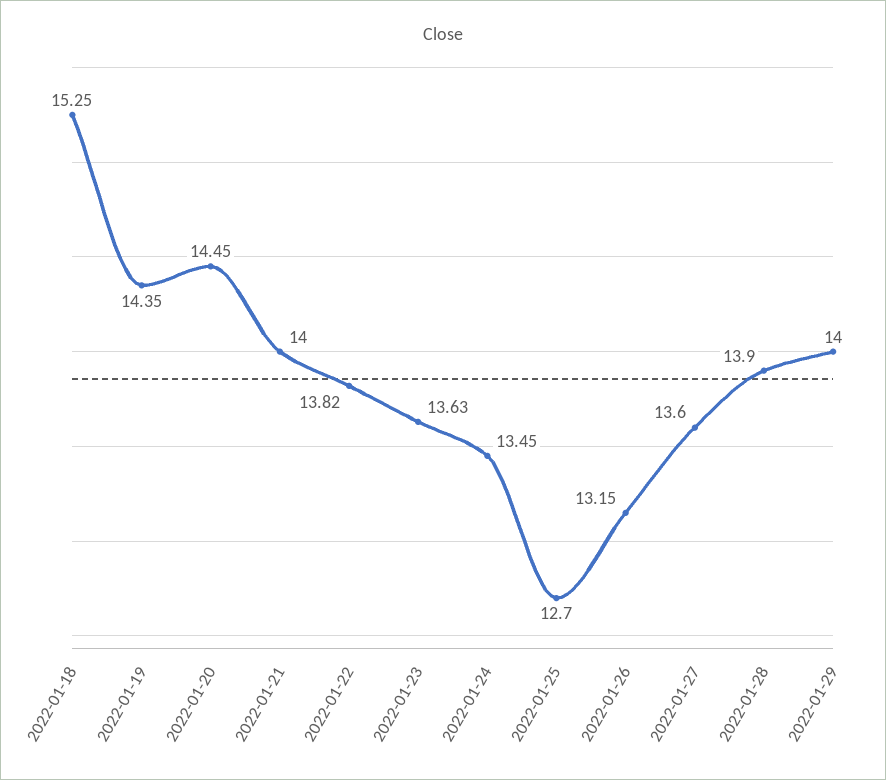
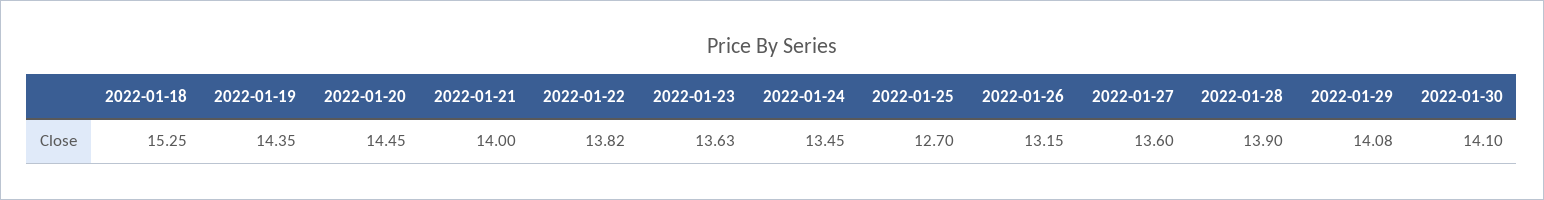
2022-01-29: 14 -> 14.08
2022-01-30: none -> 14.1

